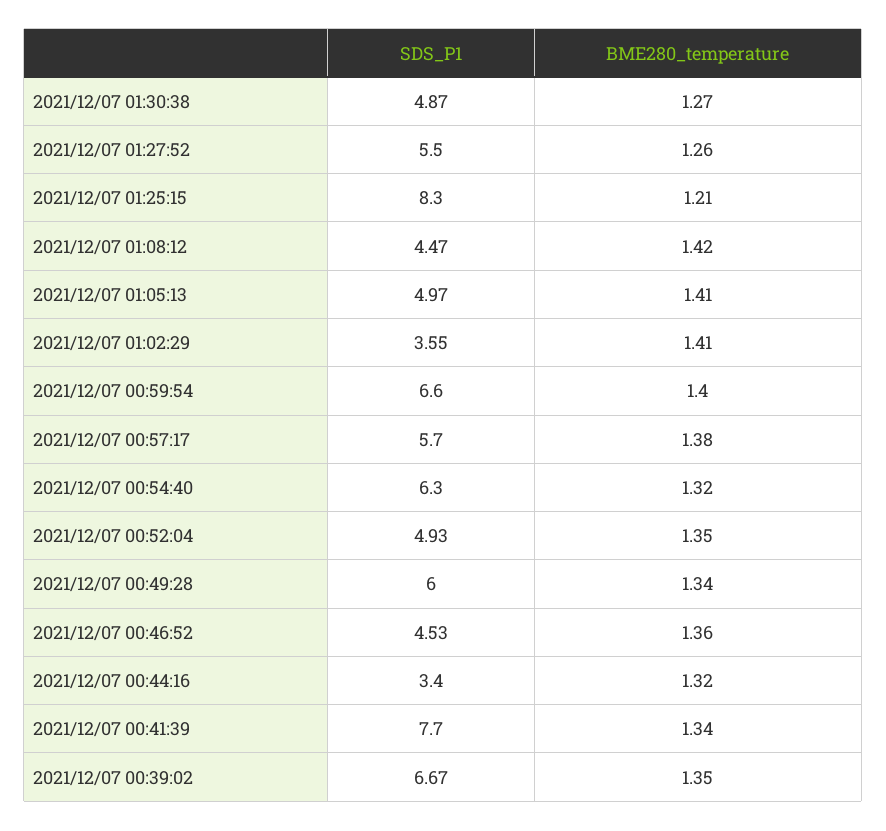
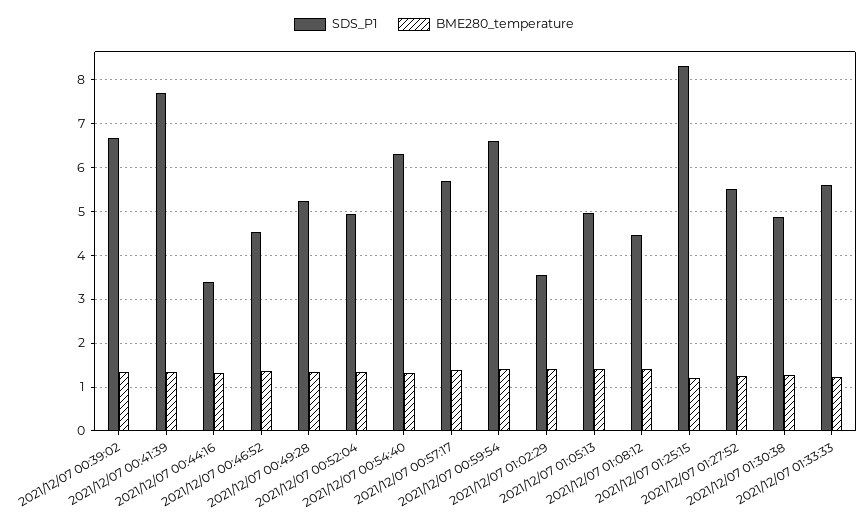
SDS_P1, 2021/12/07 00:49:28: 6 -> 5.2
SDS_P1, 2021/12/07 01:33:33: none -> 5.6
BME280_temperature, 2021/12/07 01:33:33: none -> 1.2

